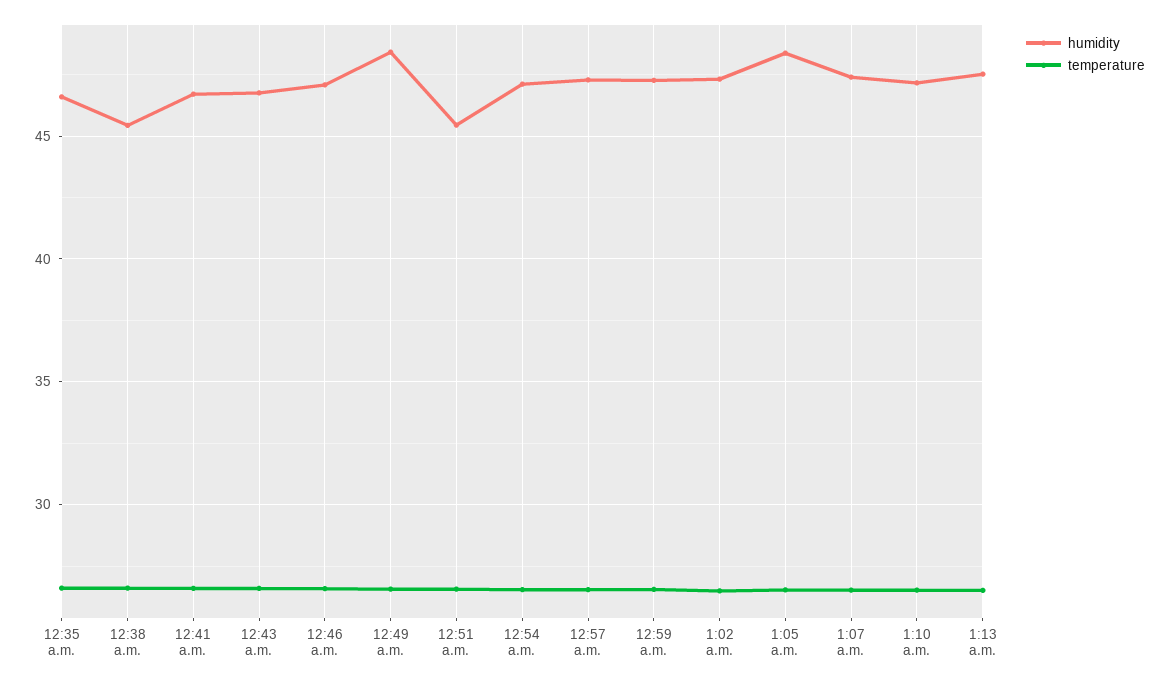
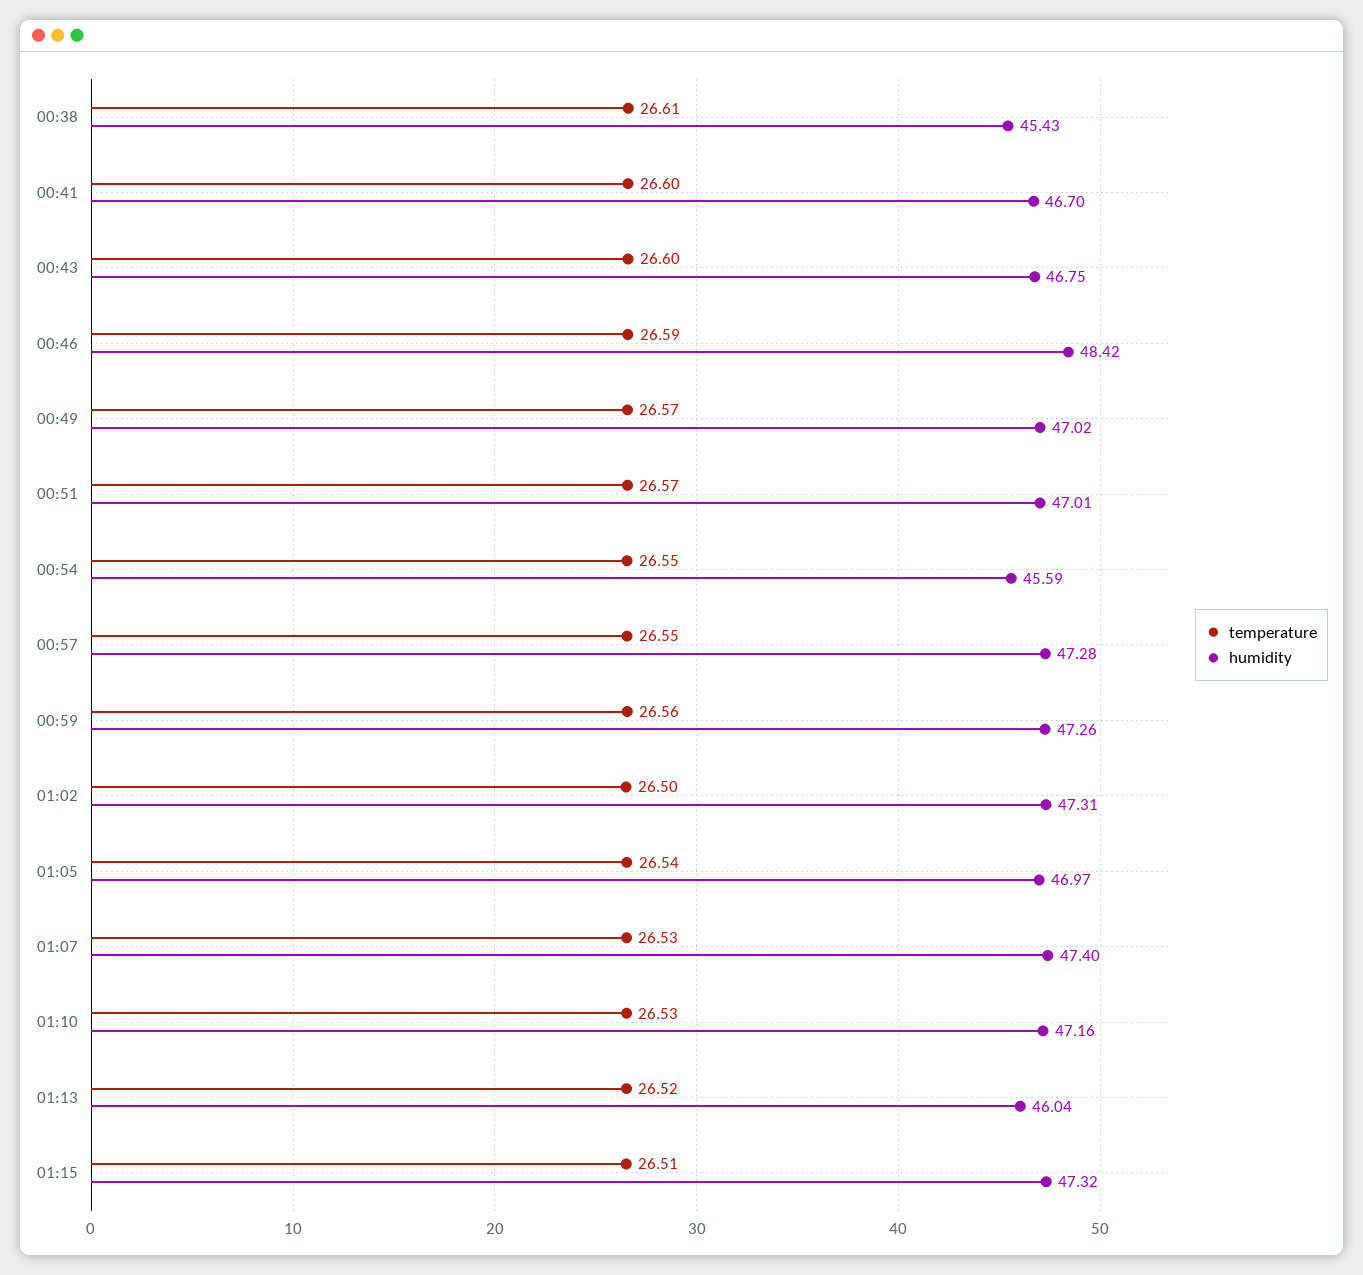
humidity, 12:35 a.m.: 46.5 -> none
temperature, 12:35 a.m.: 26.5 -> none
humidity, 12:46 a.m.: 47 -> 48.42
humidity, 12:49 a.m.: 48.5 -> 47.02
humidity, 12:51 a.m.: 45.5 -> 47.01
humidity, 12:54 a.m.: 47 -> 45.59
humidity, 1:05 a.m.: 48.5 -> 46.97
humidity, 1:13 a.m.: 47.5 -> 46.04
temperature, 01:15: none -> 26.51
humidity, 01:15: none -> 47.32

